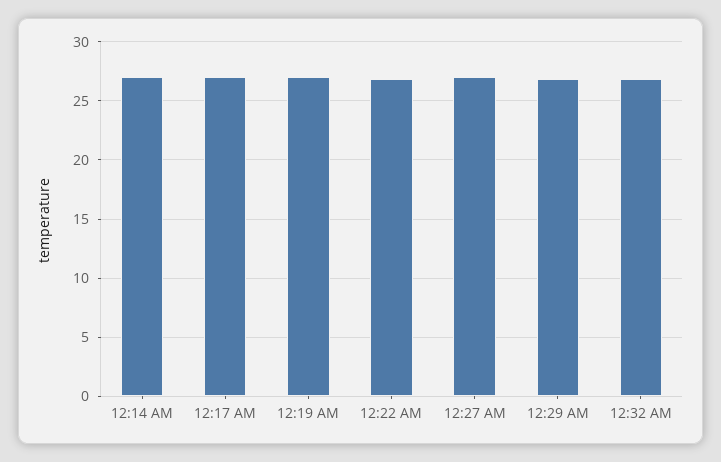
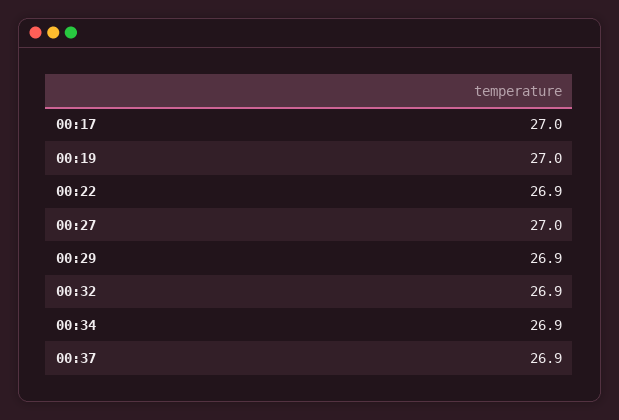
12:14 AM: 27 -> none
00:34: none -> 26.9
00:37: none -> 26.9

